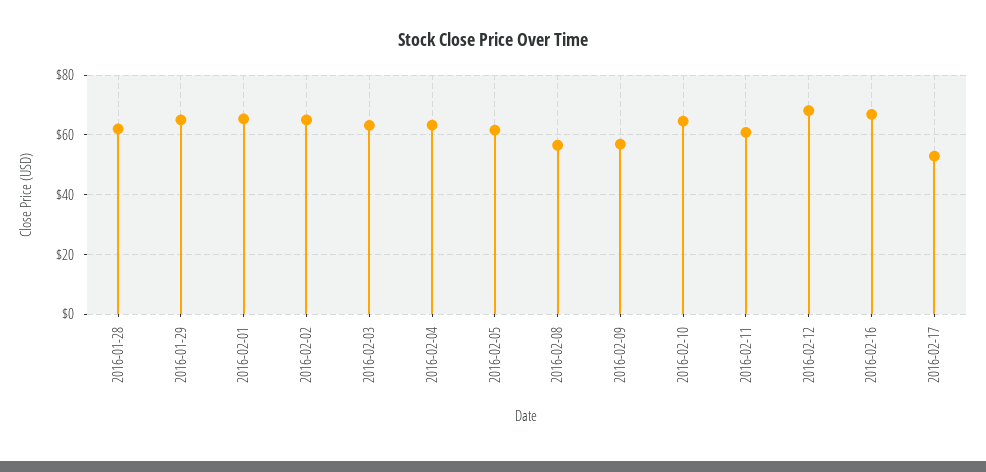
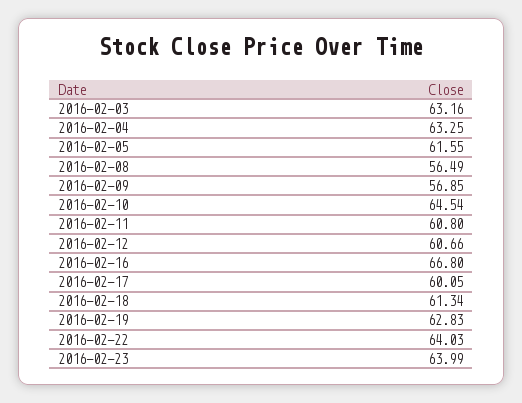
2016-01-28: 62.5 -> none
2016-01-29: 65 -> none
2016-02-01: 65 -> none
2016-02-02: 65 -> none
2016-02-12: 67.5 -> 60.66
2016-02-17: 52.5 -> 60.05
2016-02-18: none -> 61.34
2016-02-19: none -> 62.83
2016-02-22: none -> 64.03
2016-02-23: none -> 63.99

